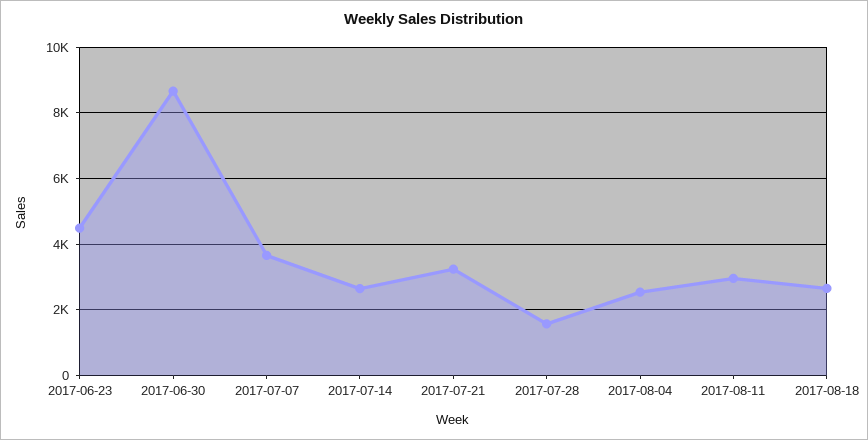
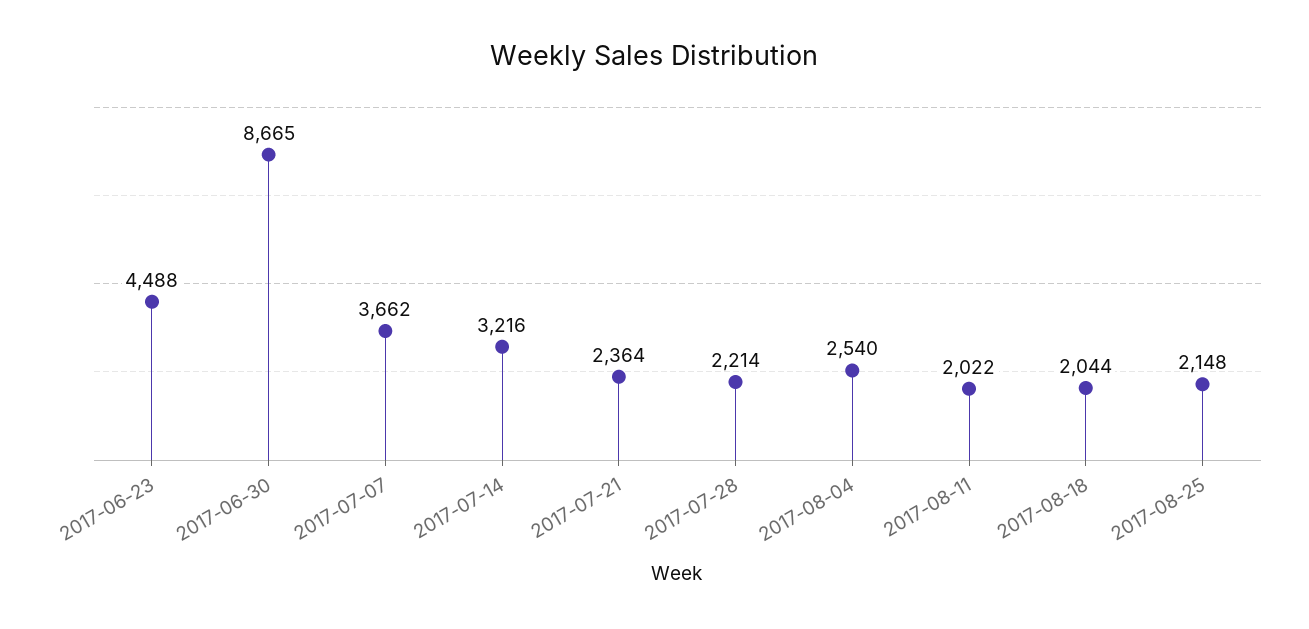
2017-07-14: 2600 -> 3216
2017-07-21: 3200 -> 2364
2017-07-28: 1600 -> 2214
2017-08-11: 3000 -> 2022
2017-08-18: 2600 -> 2044
2017-08-25: none -> 2148

